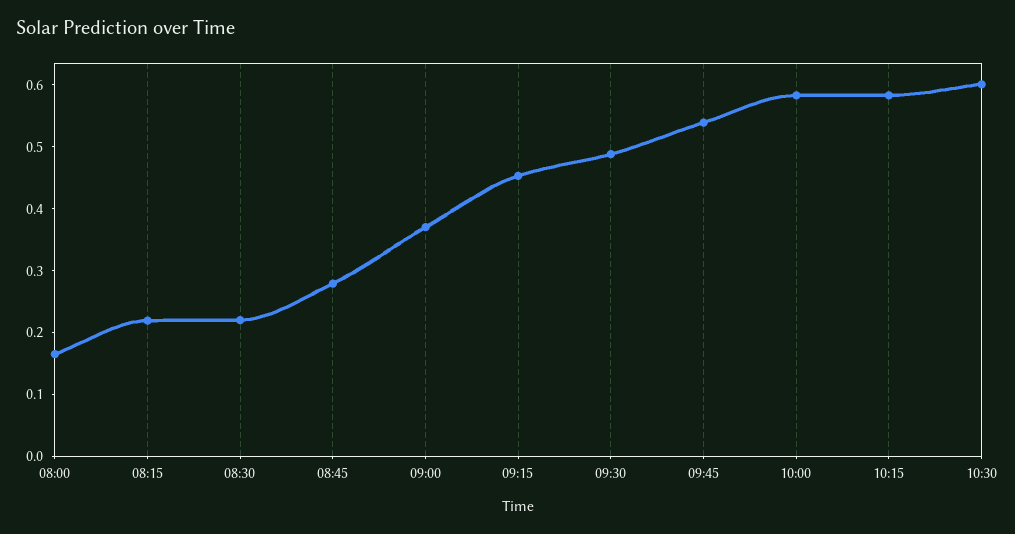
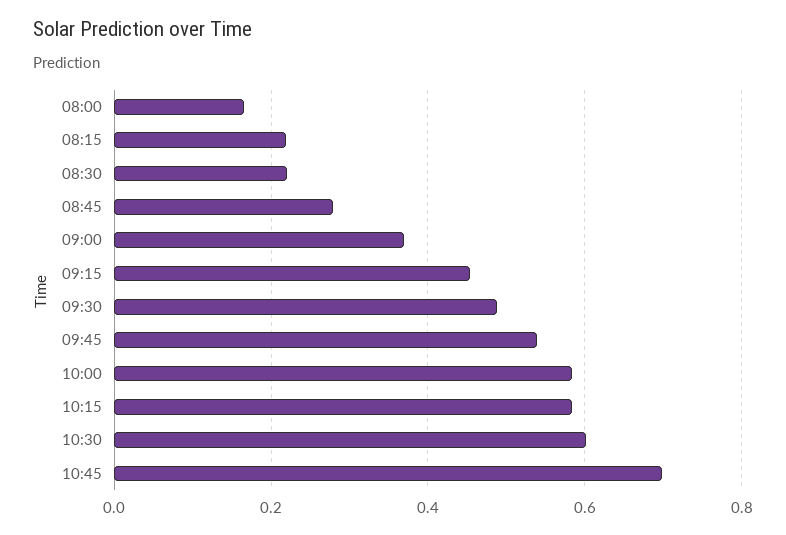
10:45: none -> 0.7

